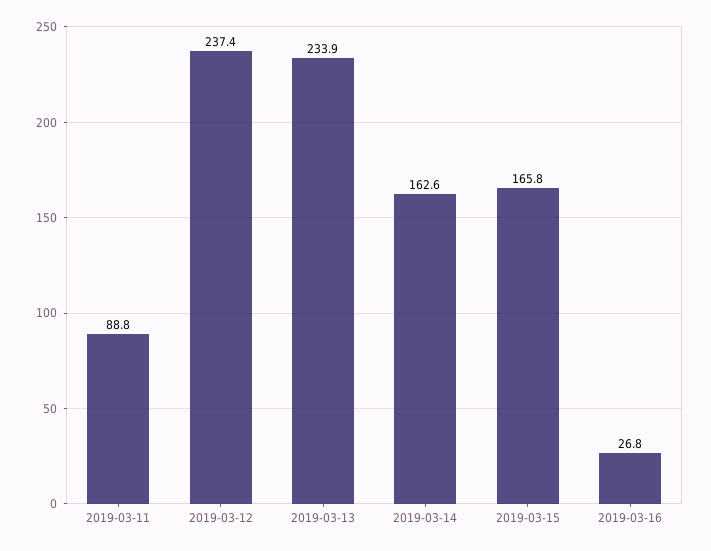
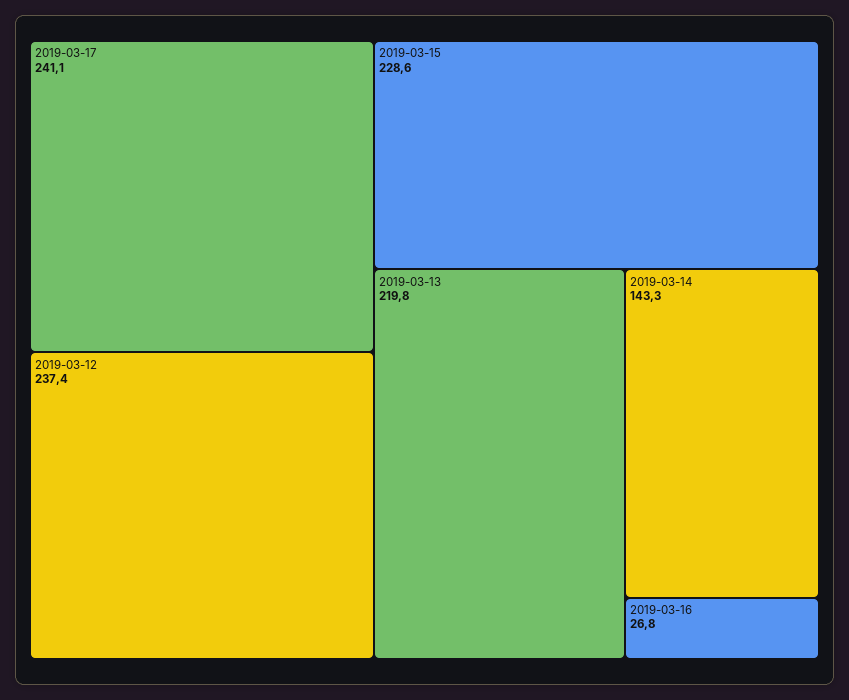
2019-03-11: 88.8 -> none
2019-03-13: 233.9 -> 219.8
2019-03-14: 162.6 -> 143.3
2019-03-15: 165.8 -> 228.6
2019-03-17: none -> 241.1

